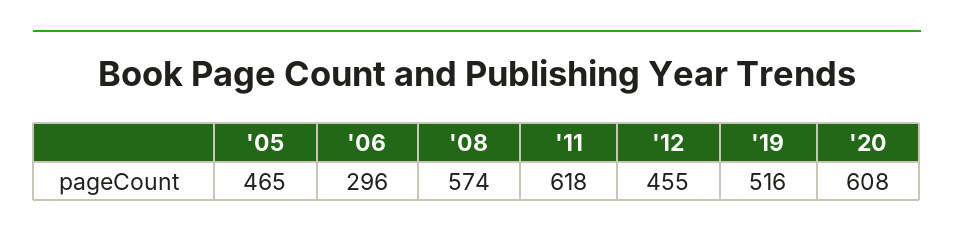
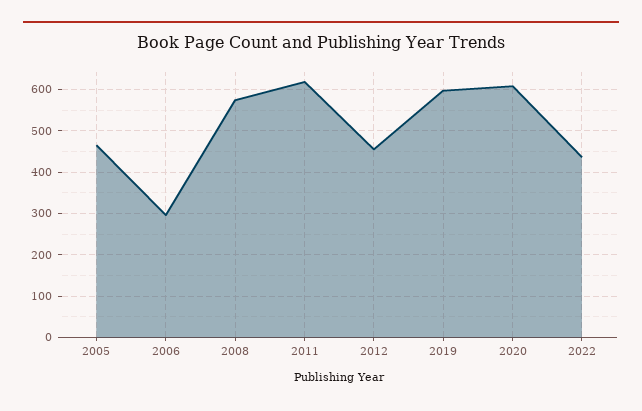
'19: 516 -> 600
2022: none -> 440

